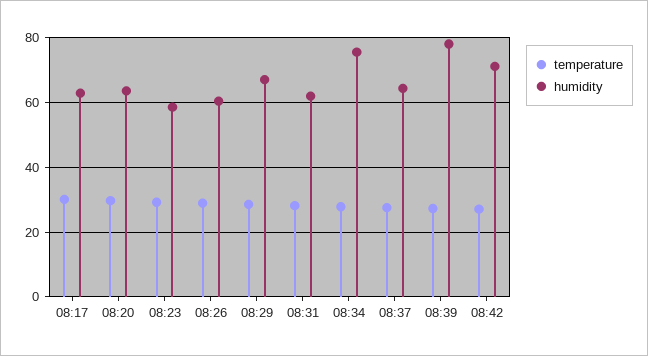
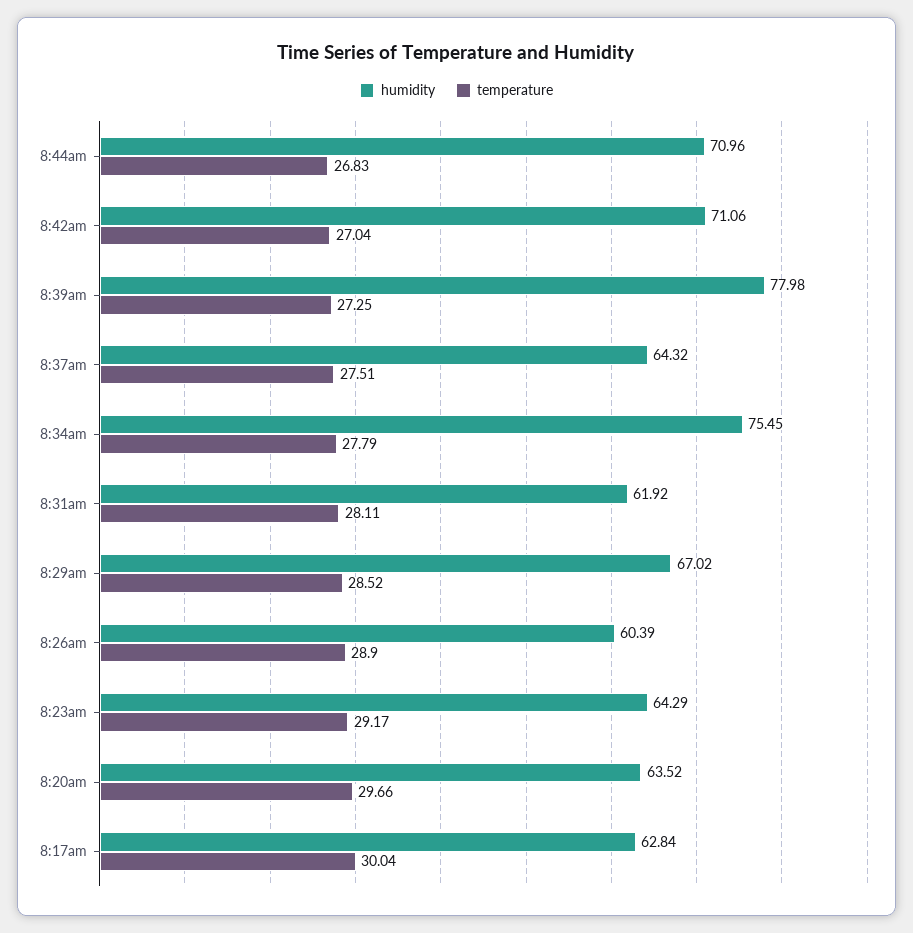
humidity, 08:23: 58 -> 64.29
humidity, 8:44am: none -> 70.96
temperature, 8:44am: none -> 26.83

